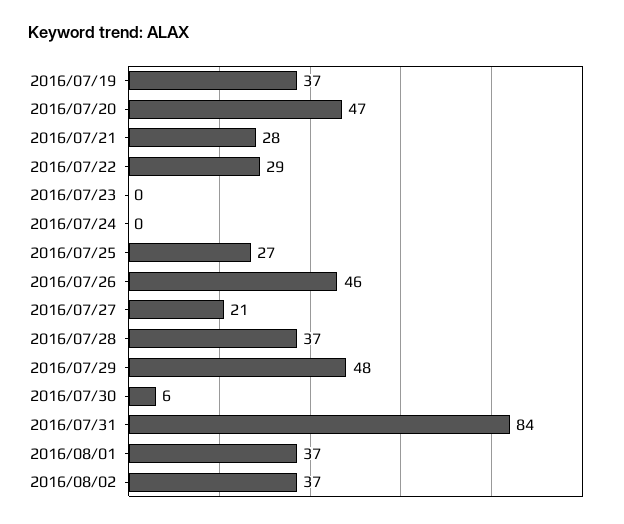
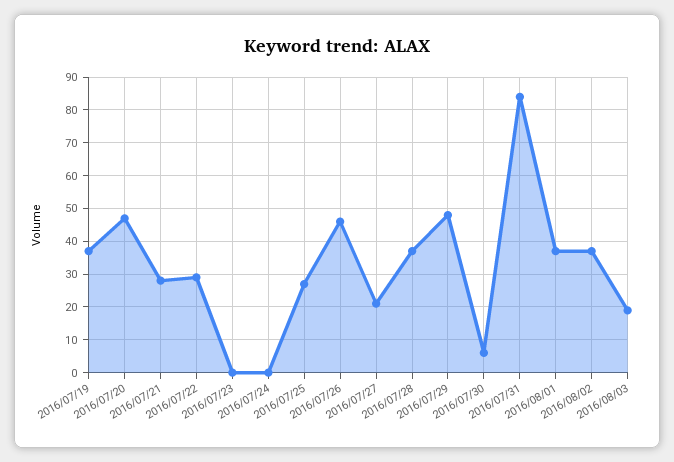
2016/08/03: none -> 20

